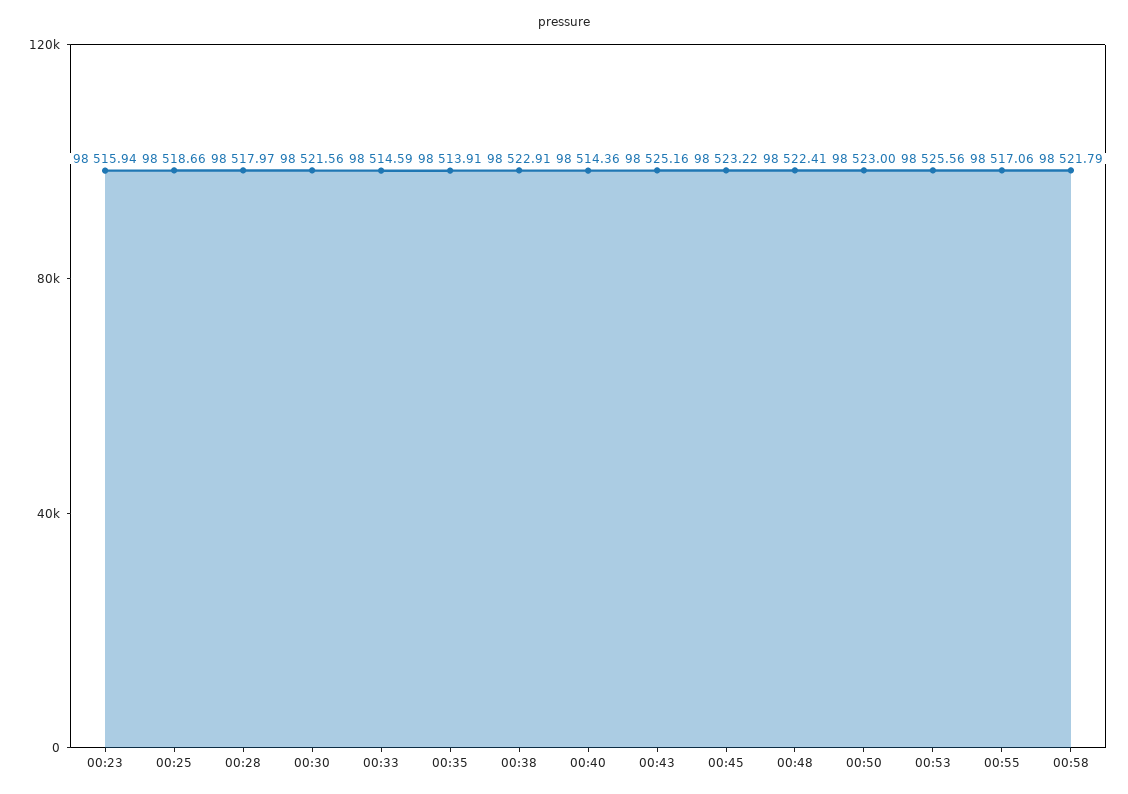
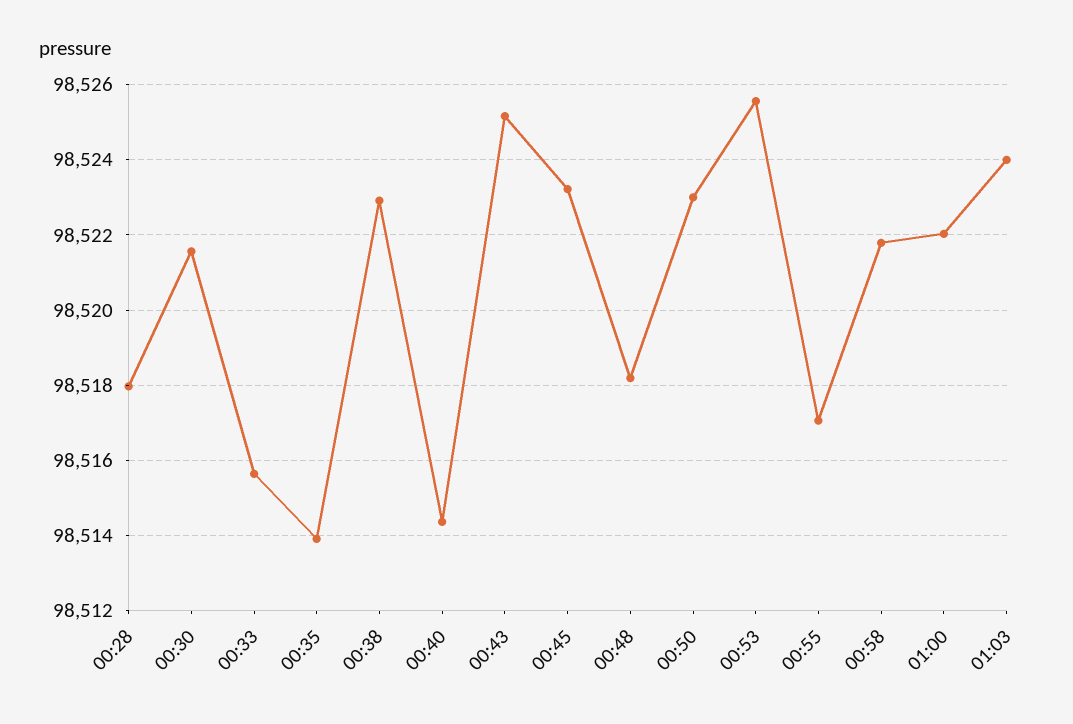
00:23: 98515.94 -> none
00:25: 98518.66 -> none
00:33: 98514.59 -> 98515.6
00:48: 98522.41 -> 98518.2
01:00: none -> 98522
01:03: none -> 98524

